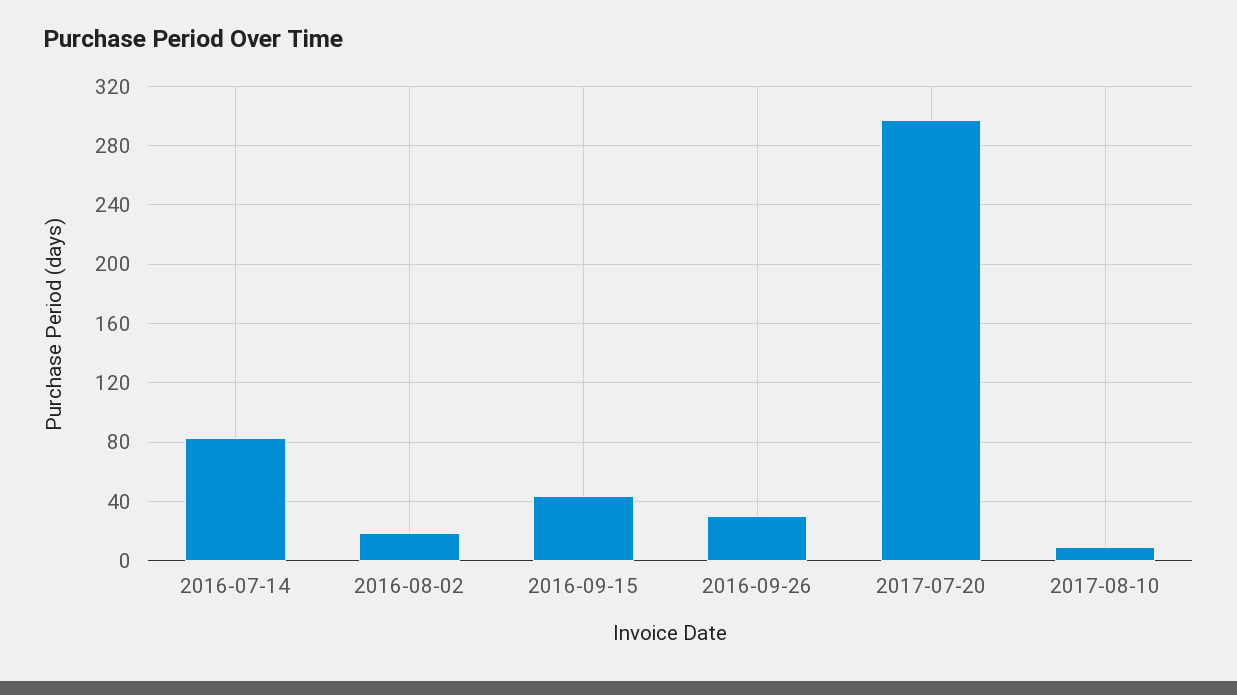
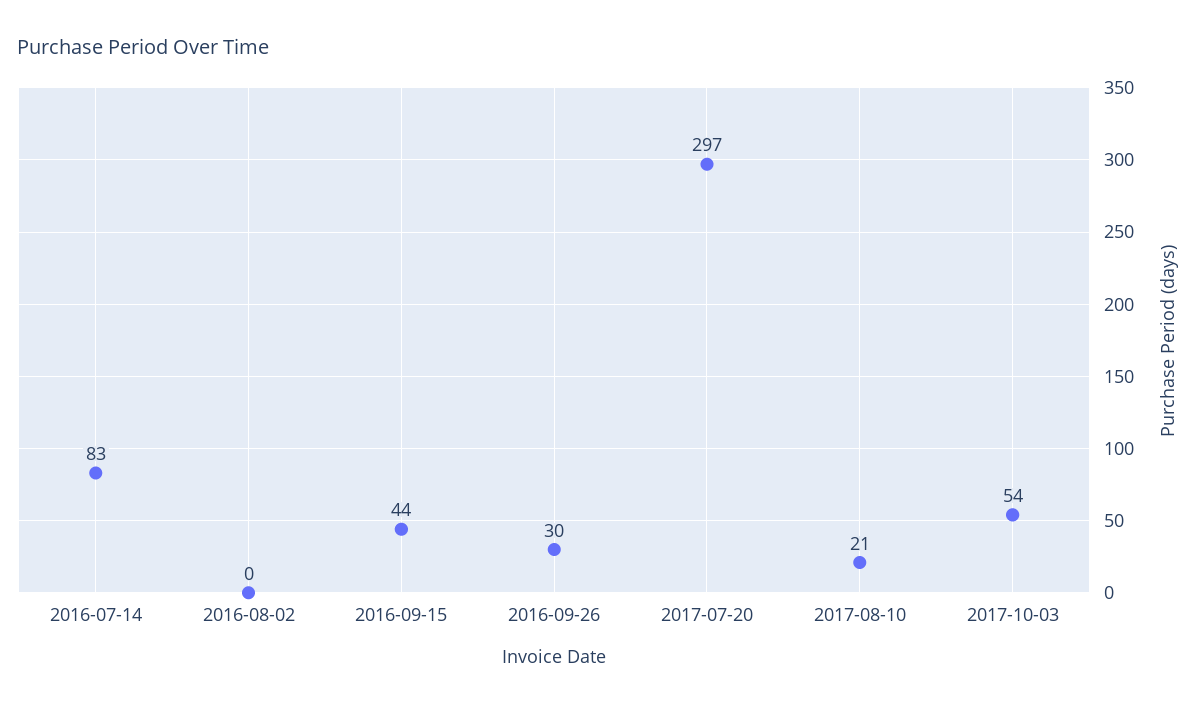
2016-08-02: 20 -> 0
2017-08-10: 10 -> 21
2017-10-03: none -> 54

